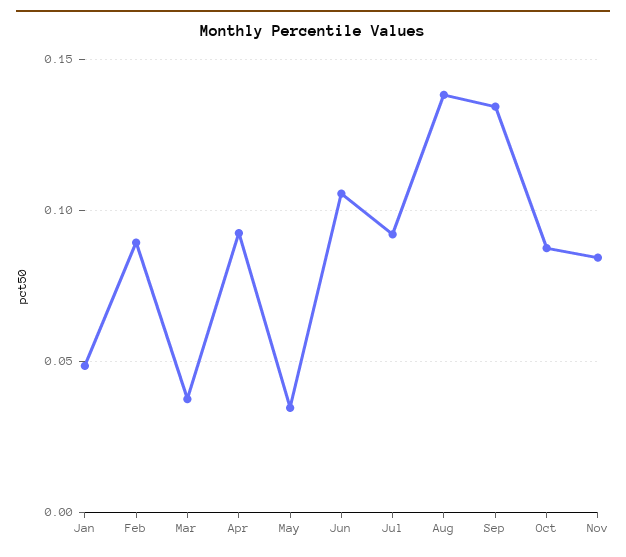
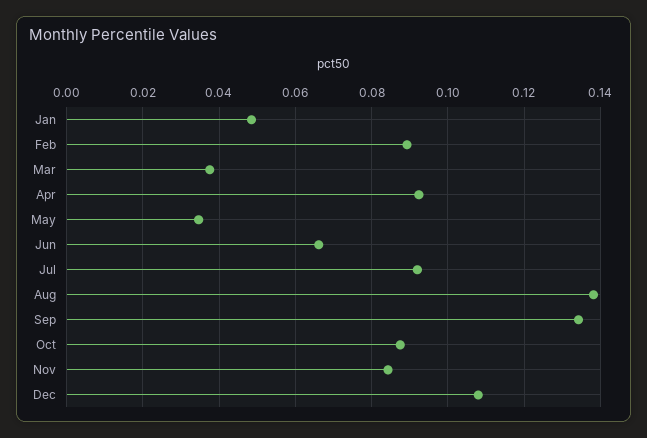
Jun: 0.105 -> 0.066
Dec: none -> 0.108

